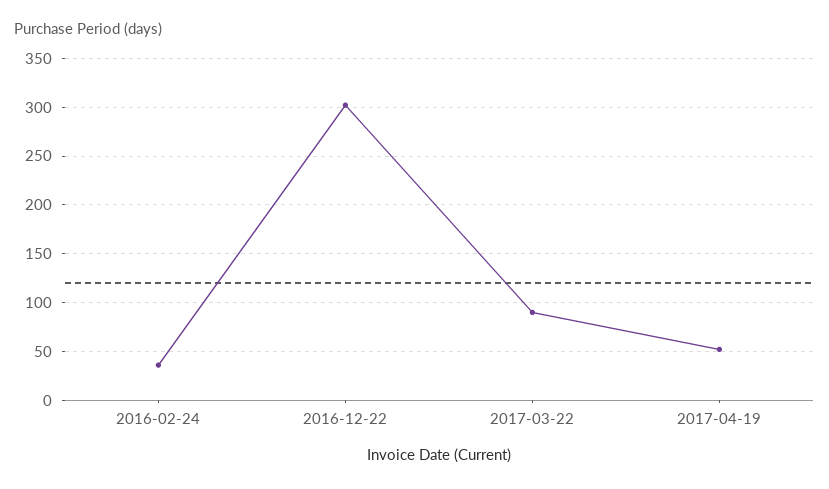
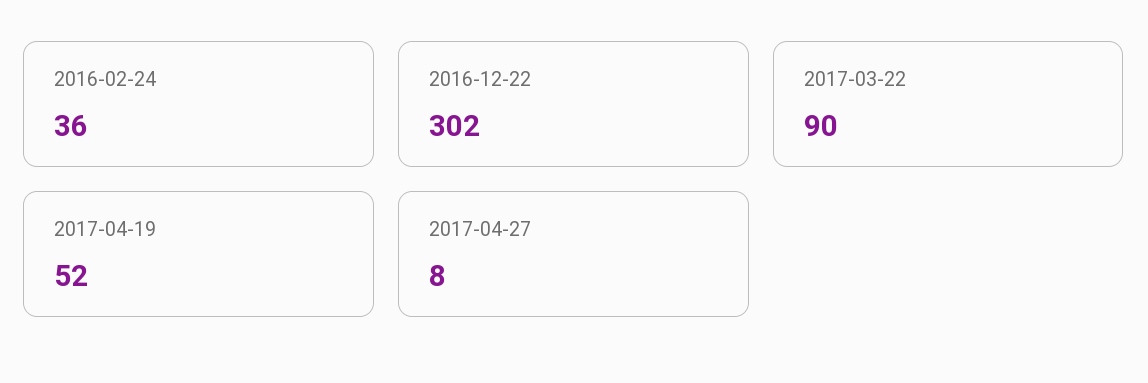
2017-04-27: none -> 8

